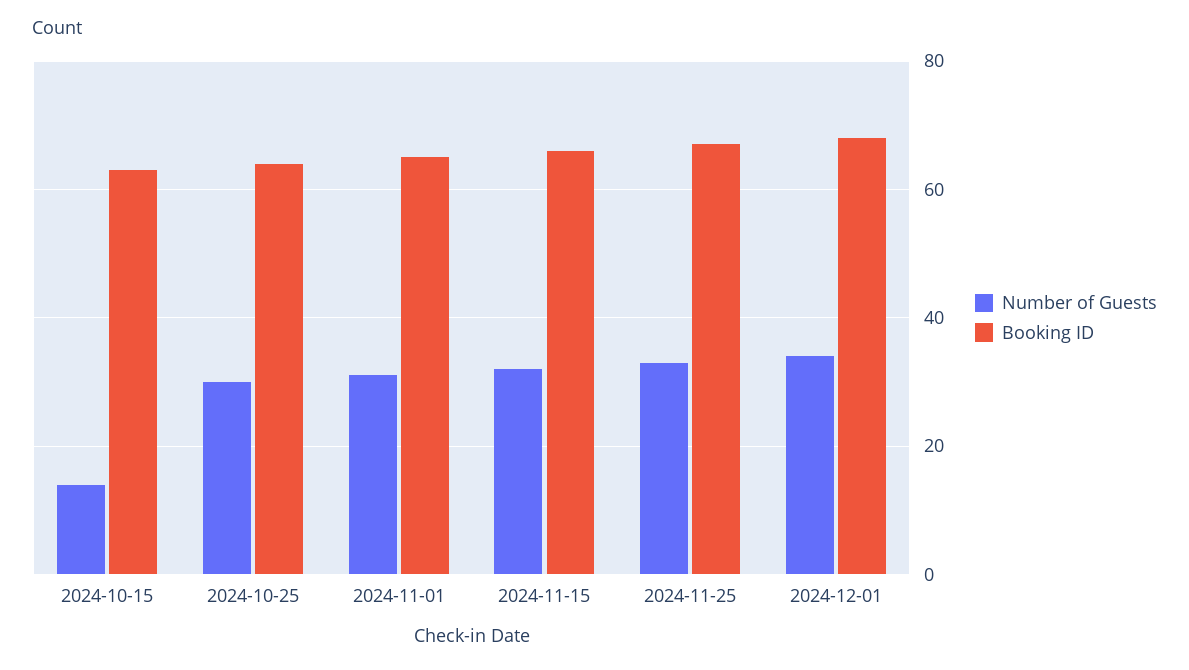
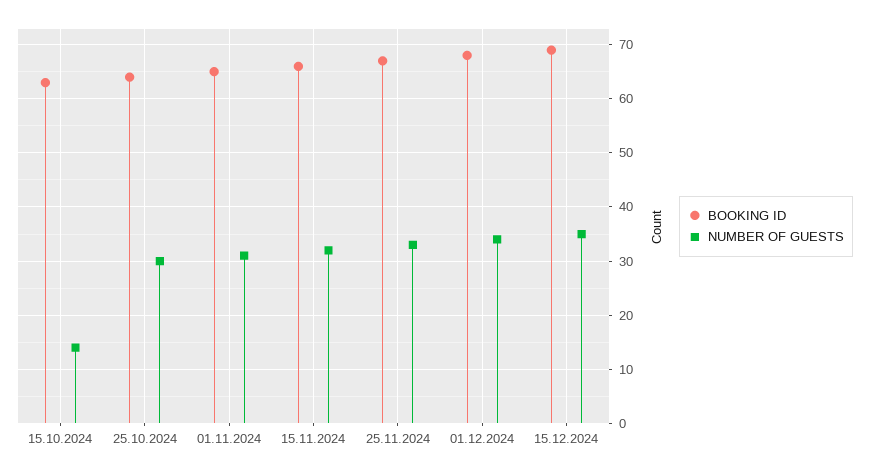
Booking ID, 15.12.2024: none -> 70
Number of Guests, 15.12.2024: none -> 35

